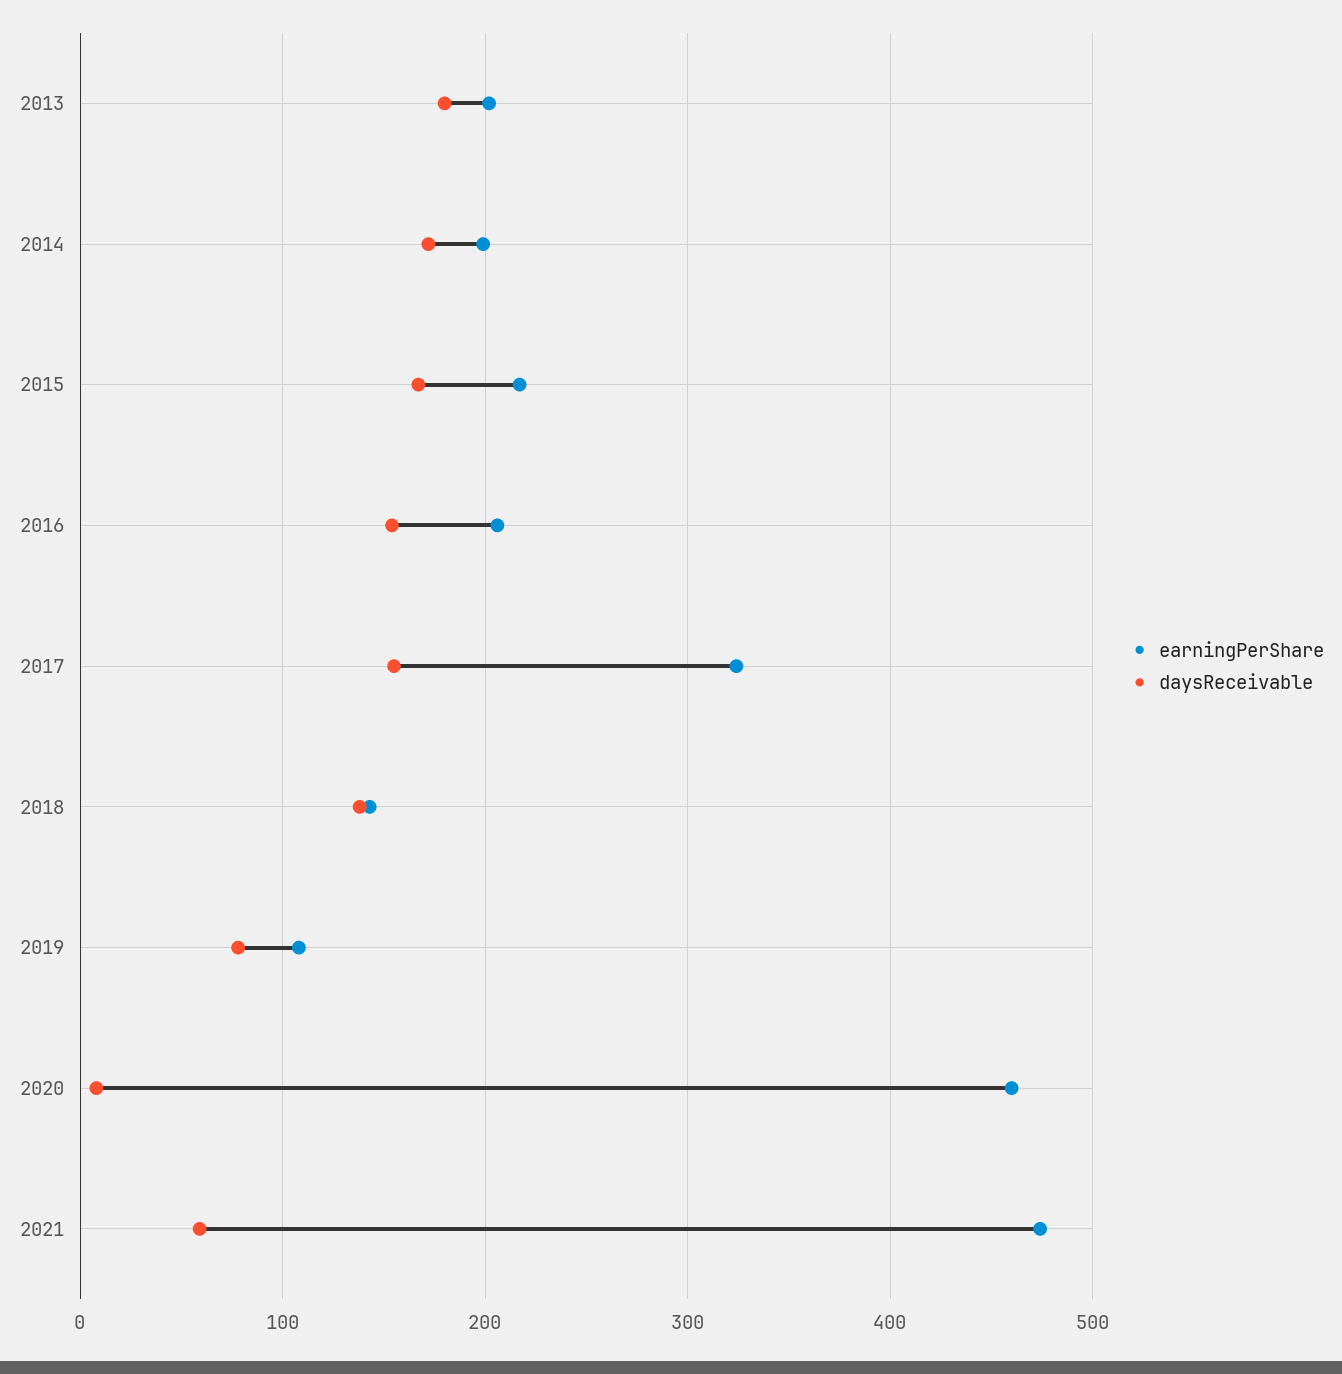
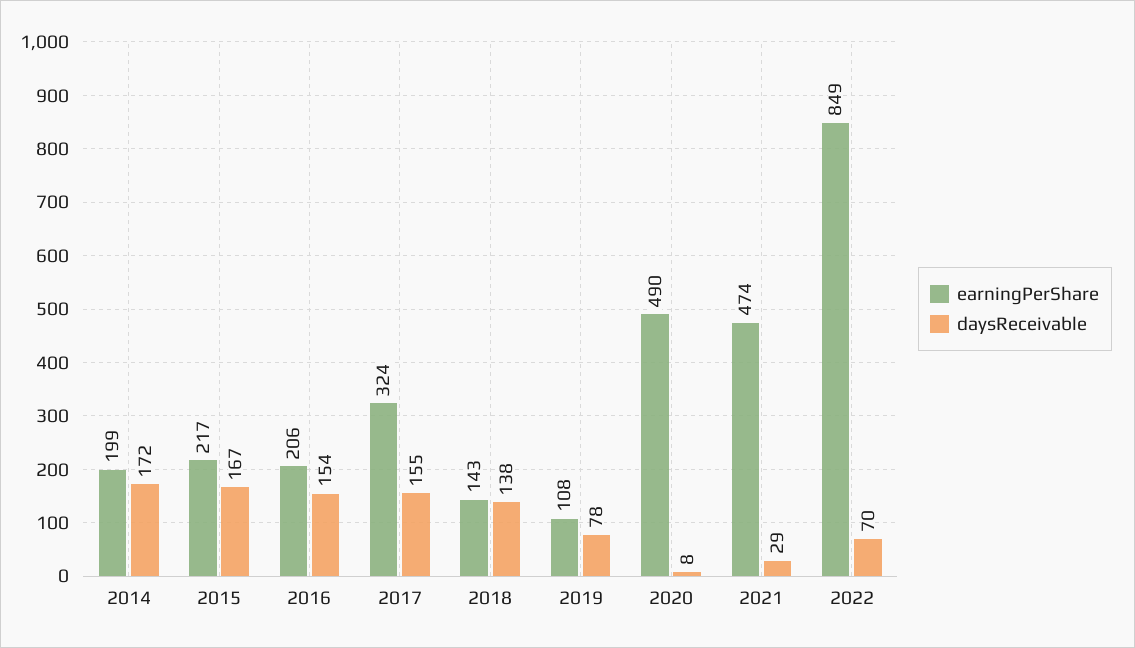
earningPerShare, 2013: 200 -> none
daysReceivable, 2013: 180 -> none
earningPerShare, 2020: 460 -> 490
daysReceivable, 2021: 60 -> 29
earningPerShare, 2022: none -> 849
daysReceivable, 2022: none -> 70

